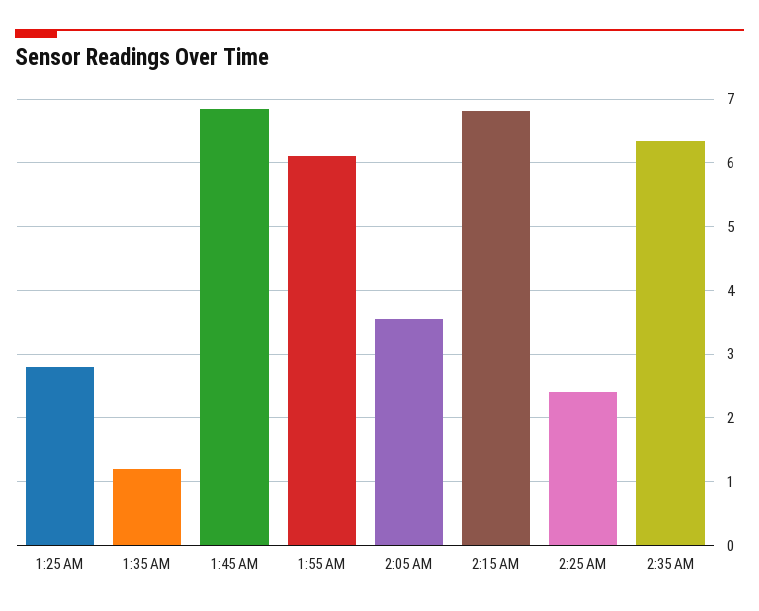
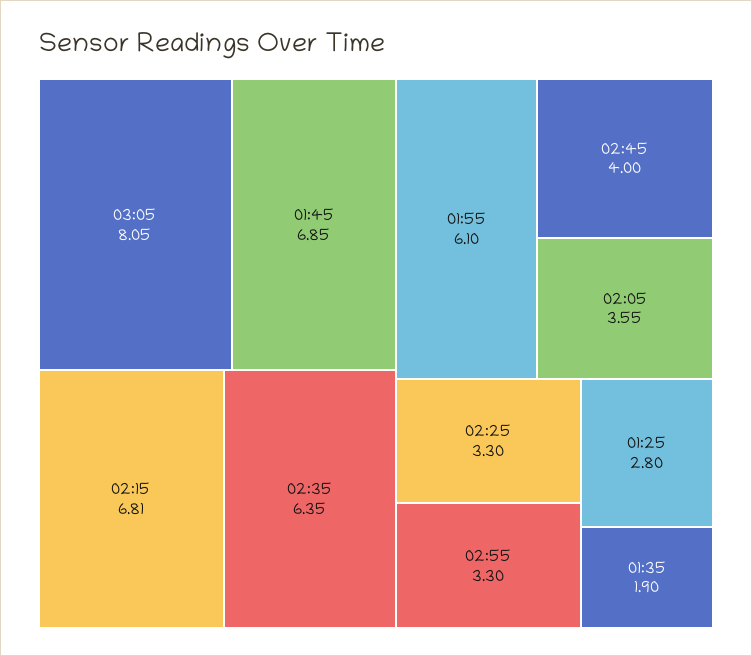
1:35 AM: 1.2 -> 1.9
2:25 AM: 2.4 -> 3.3
03:05: none -> 8.05
02:45: none -> 4
02:55: none -> 3.3

